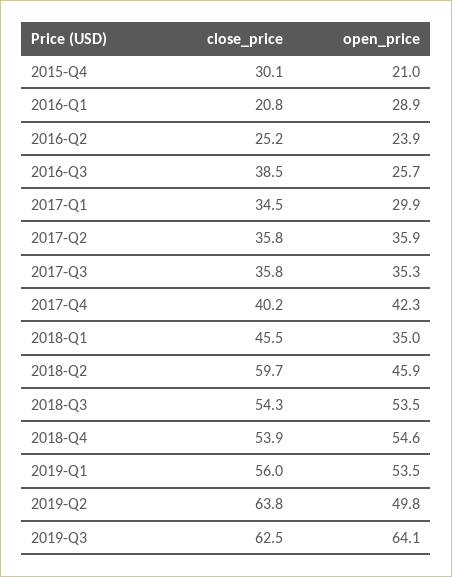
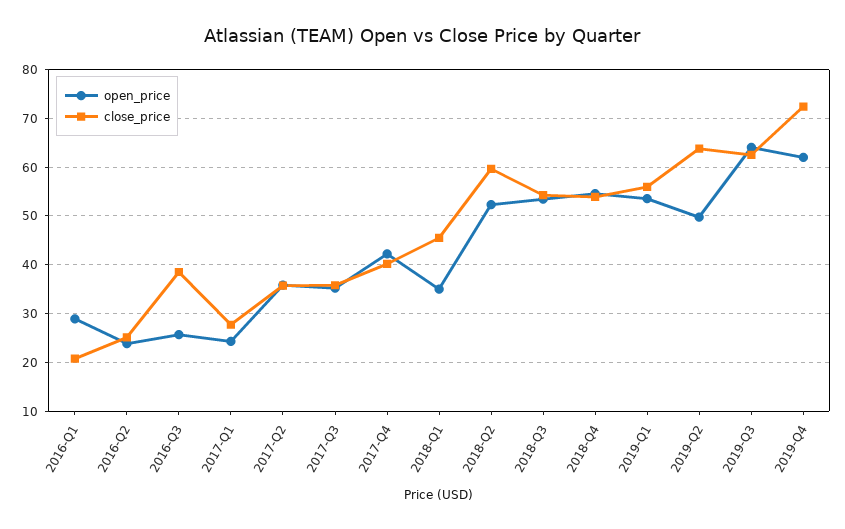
close_price, 2015-Q4: 30.1 -> none
open_price, 2015-Q4: 21 -> none
close_price, 2017-Q1: 34.5 -> 28
open_price, 2017-Q1: 29.9 -> 24
open_price, 2018-Q2: 45.9 -> 52
open_price, 2019-Q4: none -> 62
close_price, 2019-Q4: none -> 72

